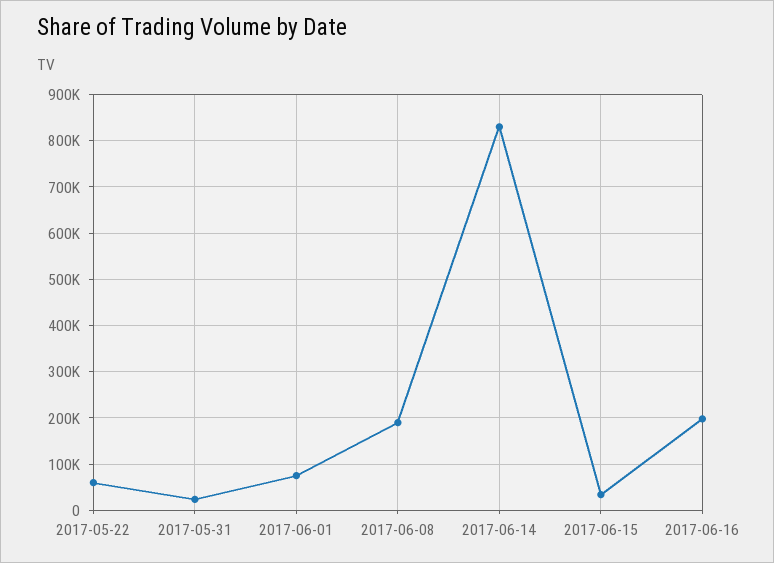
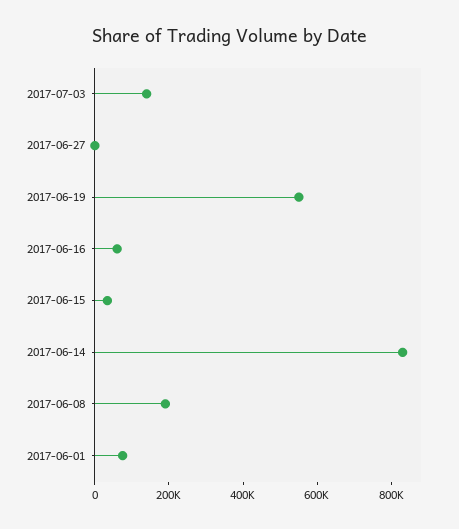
2017-05-22: 60000 -> none
2017-05-31: 20000 -> none
2017-06-16: 200000 -> 50000
2017-07-03: none -> 150000
2017-06-27: none -> 0
2017-06-19: none -> 550000

